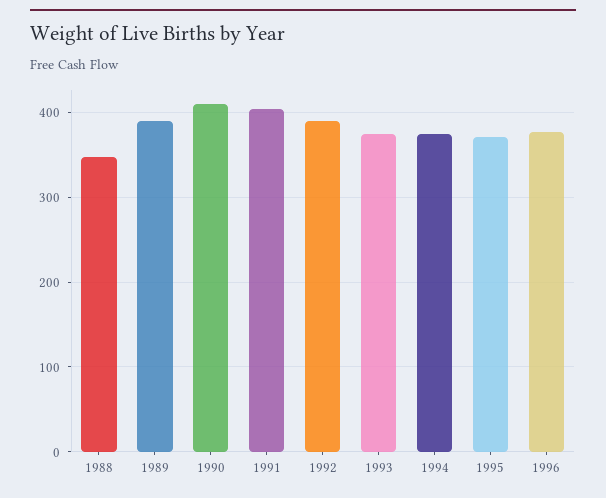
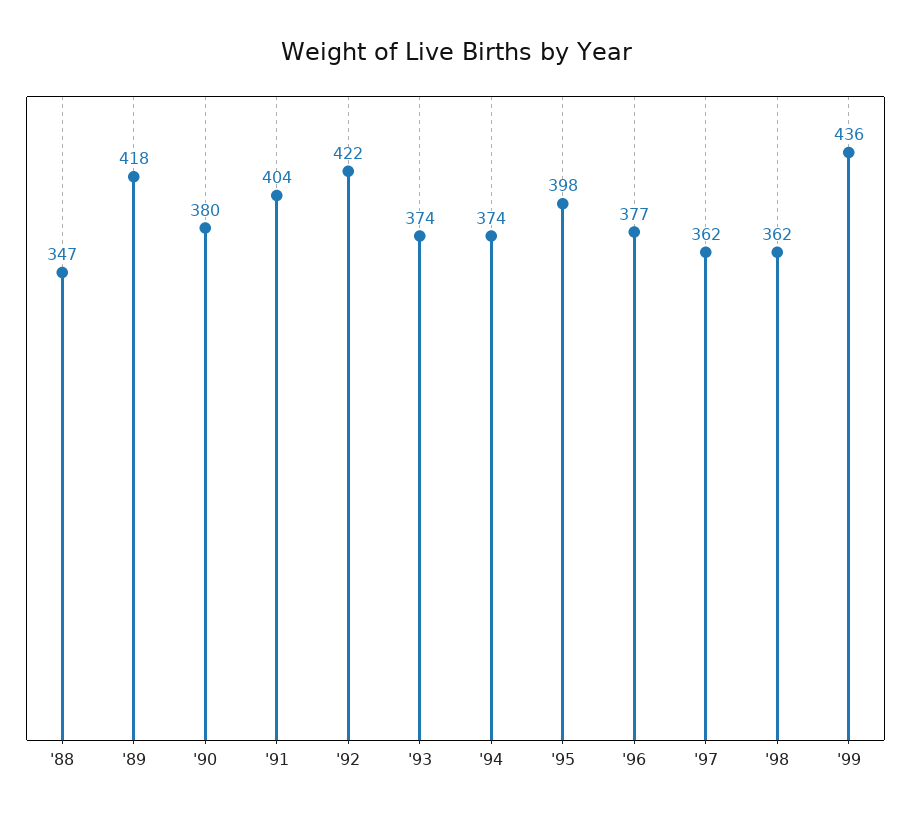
1989: 390 -> 418
1990: 410 -> 380
1992: 390 -> 422
1995: 370 -> 398
'97: none -> 362
'98: none -> 362
'99: none -> 436

